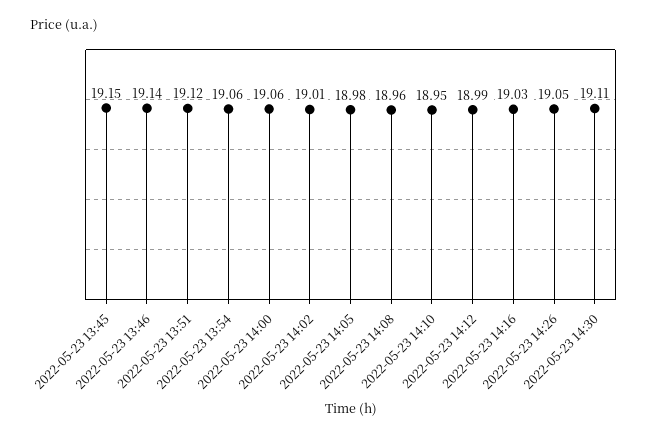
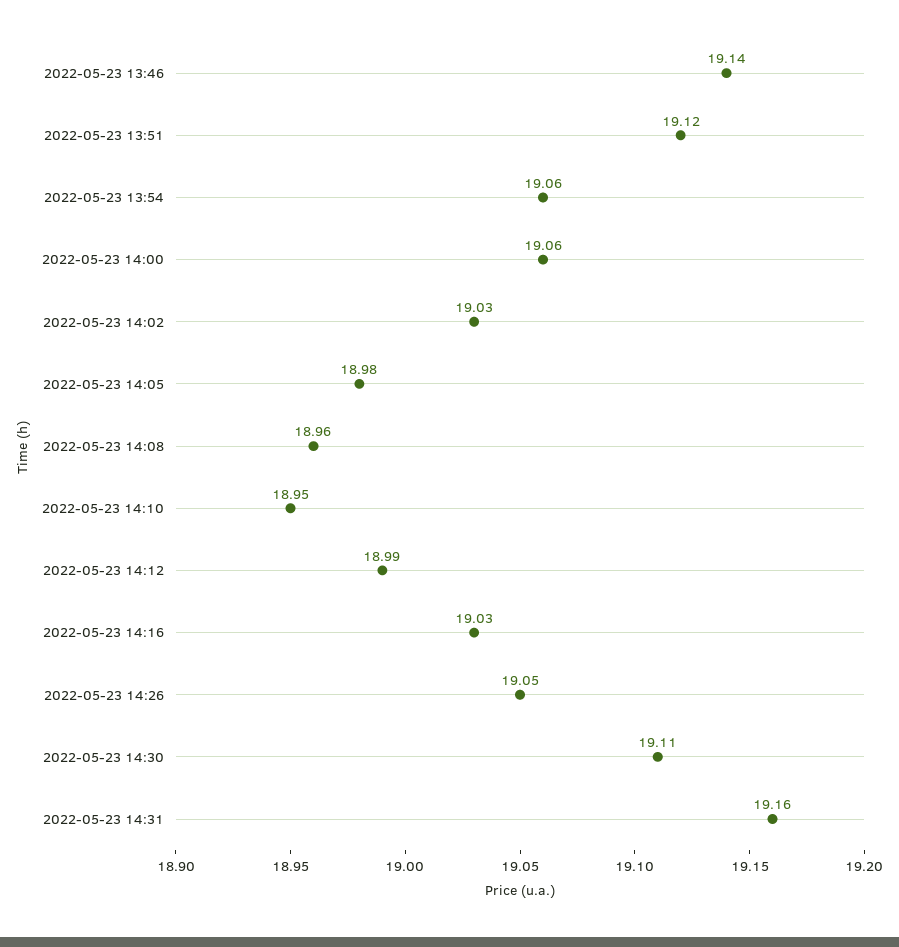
2022-05-23 13:45: 19.15 -> none
2022-05-23 14:02: 19.01 -> 19.03
2022-05-23 14:31: none -> 19.16

